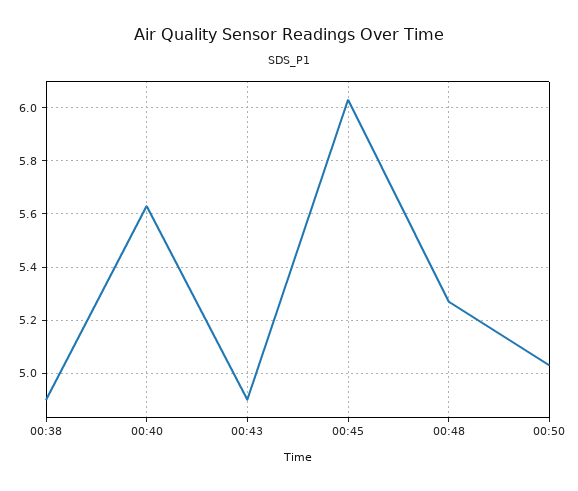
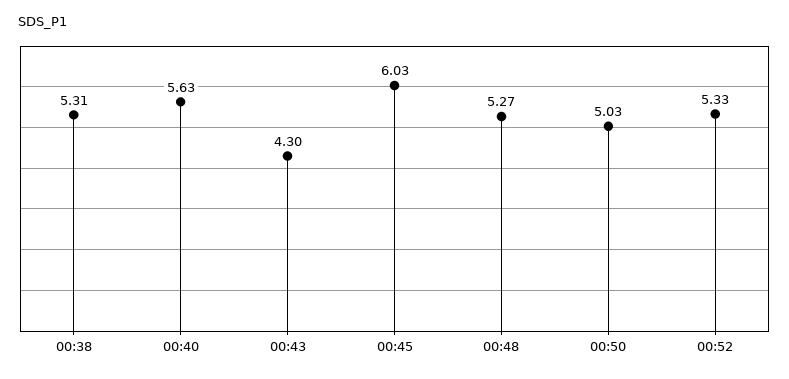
00:38: 4.9 -> 5.31
00:43: 4.9 -> 4.3
00:52: none -> 5.33

